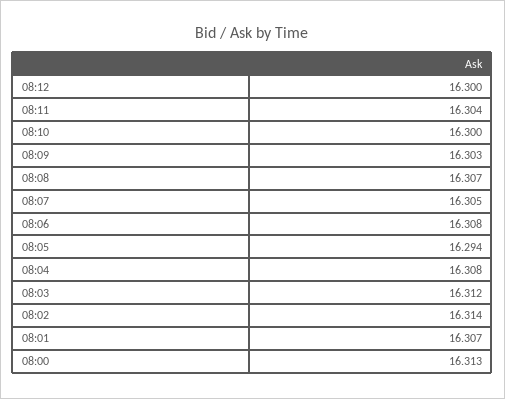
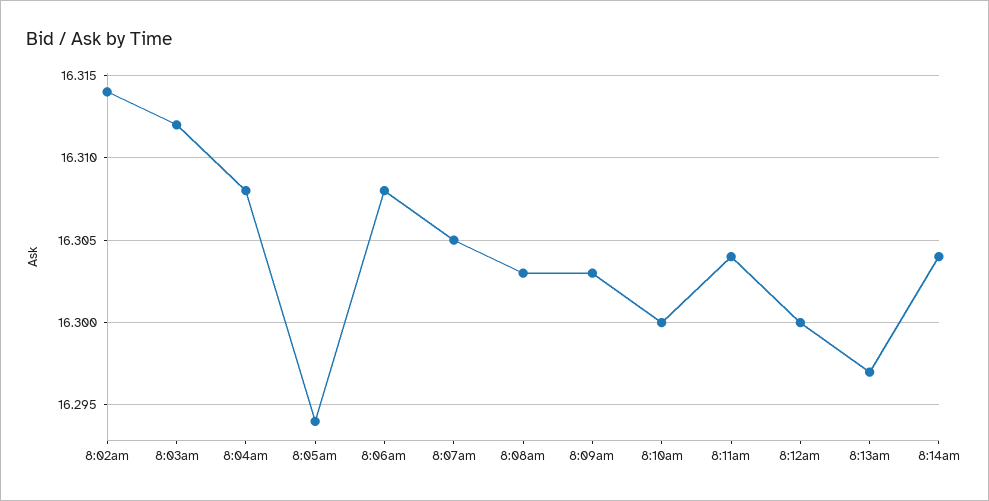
08:08: 16.307 -> 16.303
08:01: 16.307 -> none
08:00: 16.313 -> none
8:13am: none -> 16.297
8:14am: none -> 16.304

